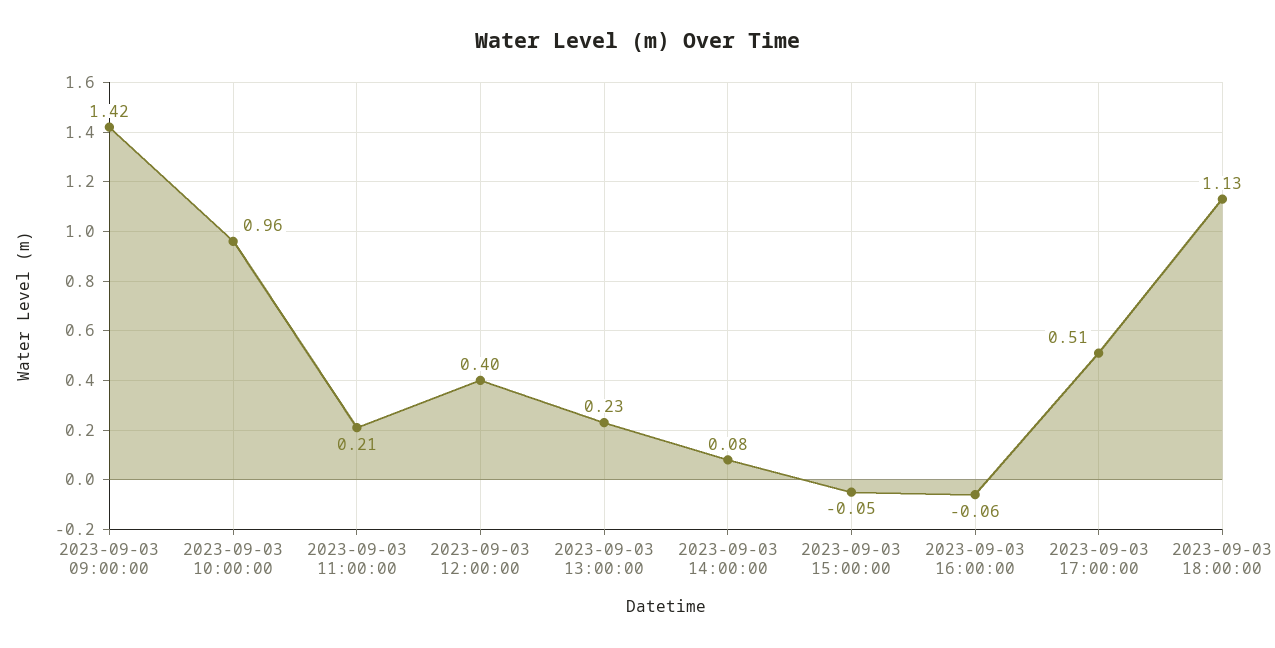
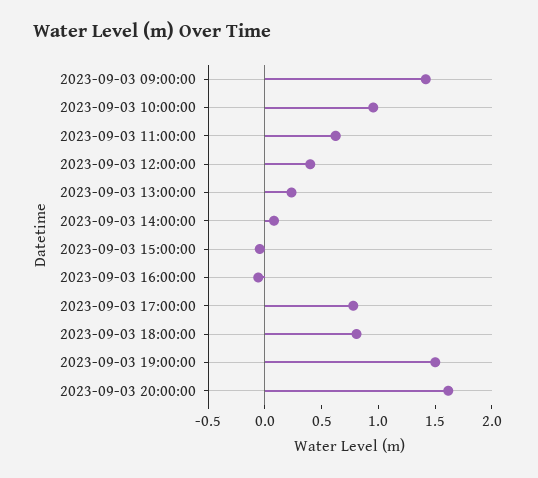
2023-09-03 11:00:00: 0.21 -> 0.6
2023-09-03 17:00:00: 0.51 -> 0.8
2023-09-03 18:00:00: 1.13 -> 0.8
2023-09-03 19:00:00: none -> 1.5
2023-09-03 20:00:00: none -> 1.6

